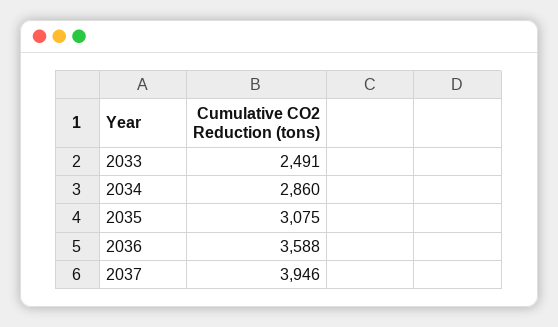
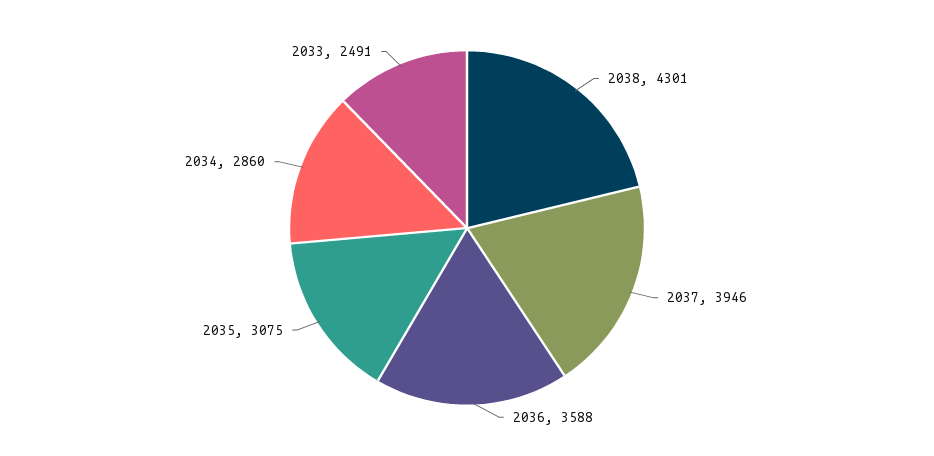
2038: none -> 4301

